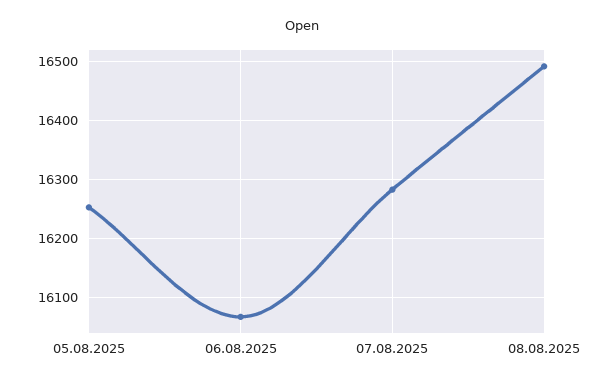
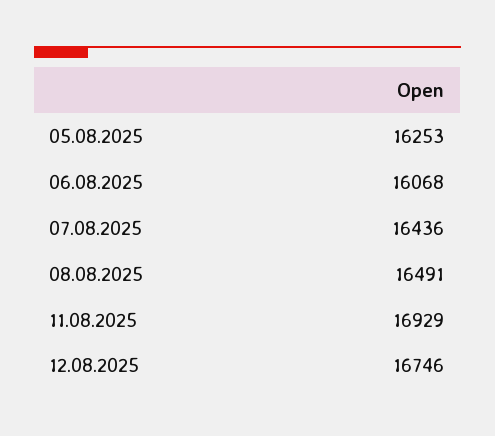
07.08.2025: 16280 -> 16436
11.08.2025: none -> 16929
12.08.2025: none -> 16746

